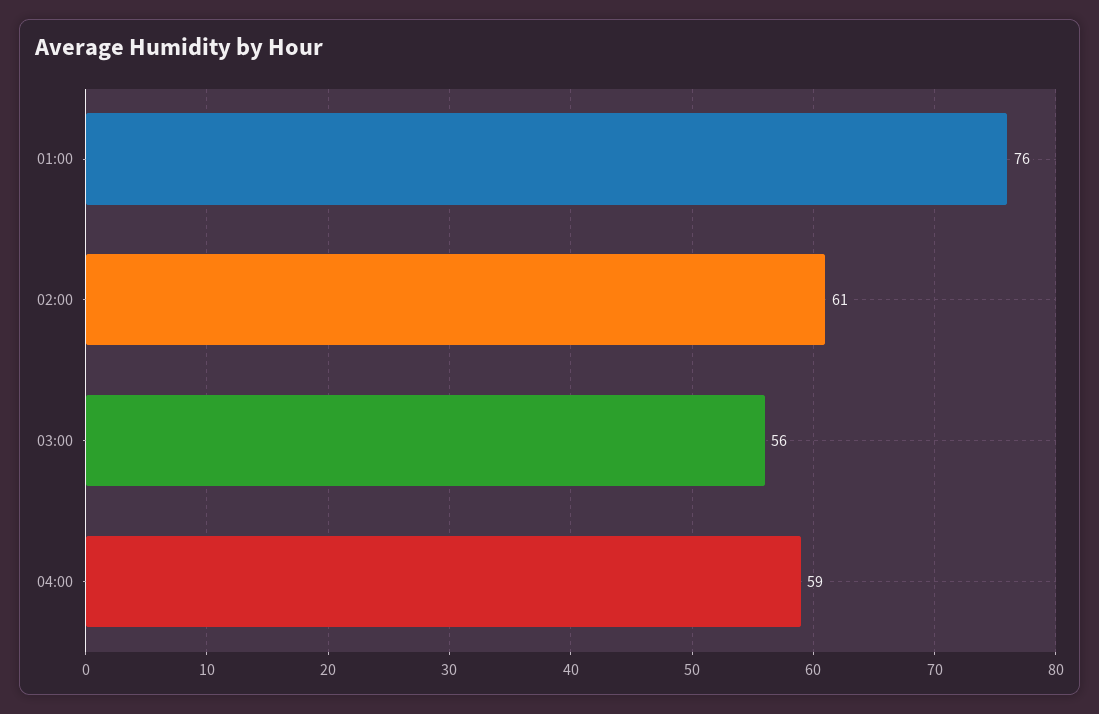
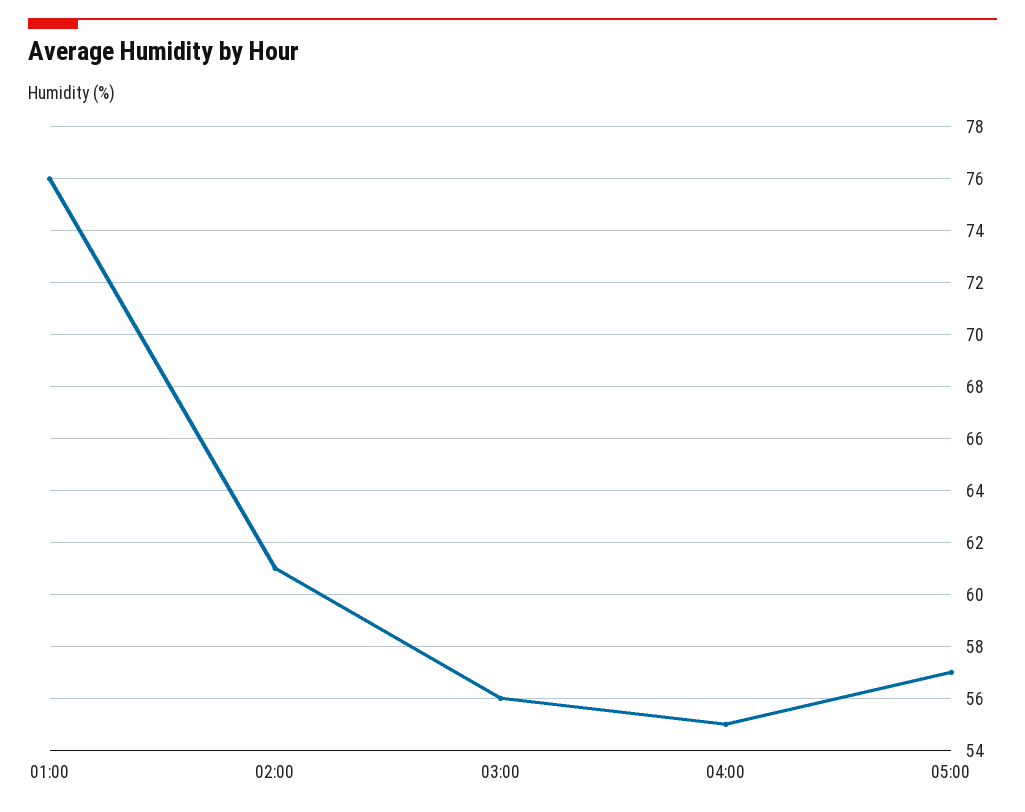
04:00: 59 -> 55
05:00: none -> 57

